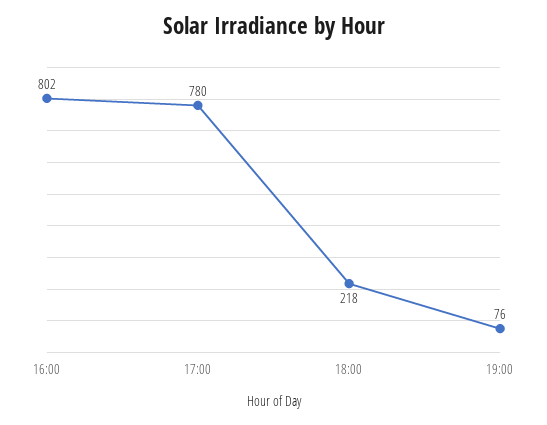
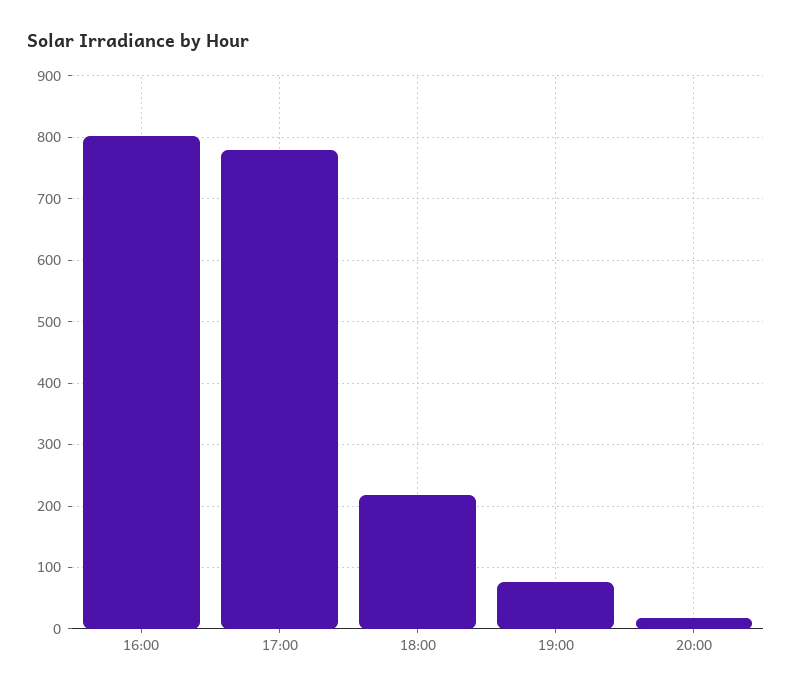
20:00: none -> 20

